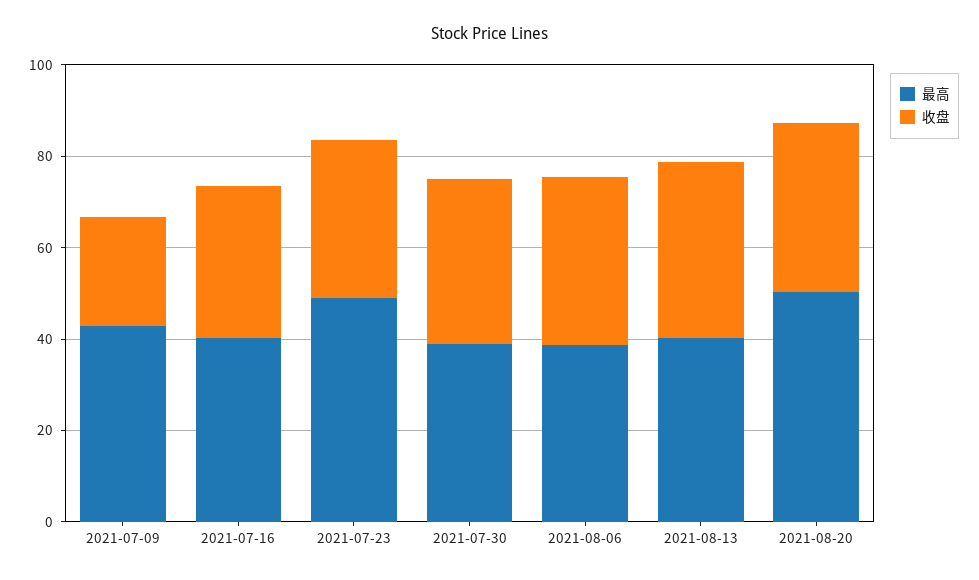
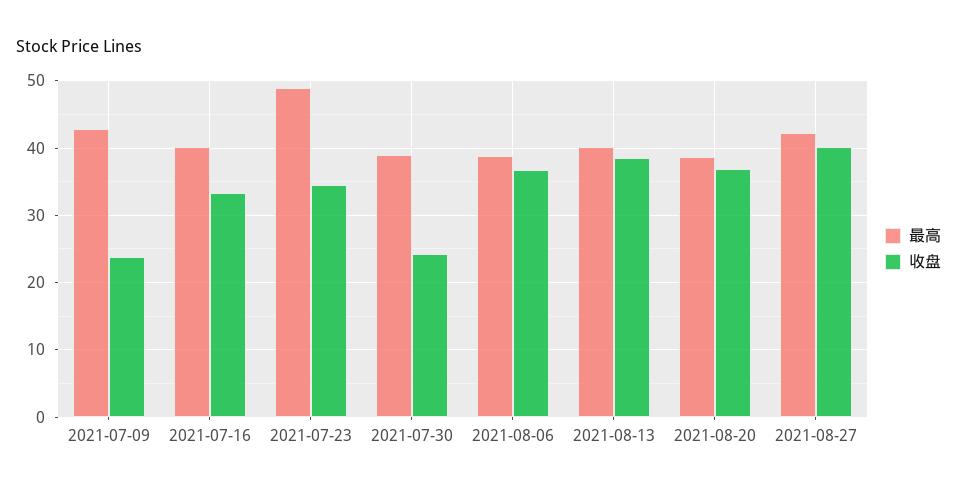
收盘, 2021-07-30: 35 -> 24
最高, 2021-08-20: 50 -> 39
最高, 2021-08-27: none -> 42
收盘, 2021-08-27: none -> 40

